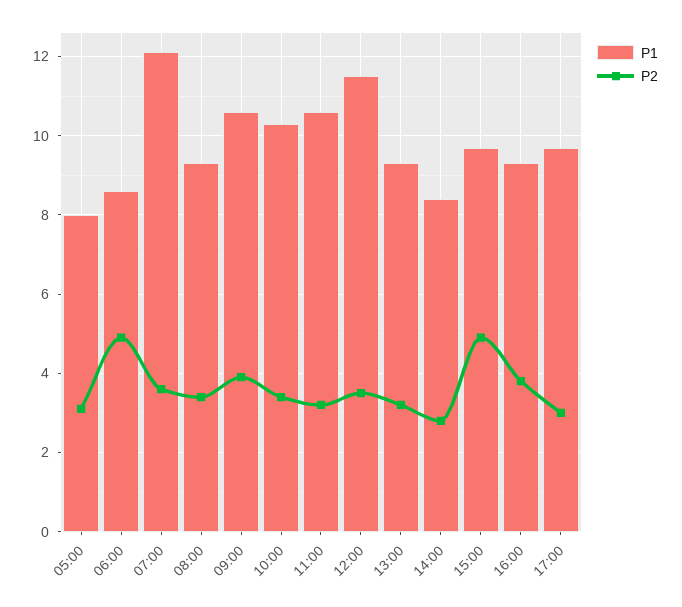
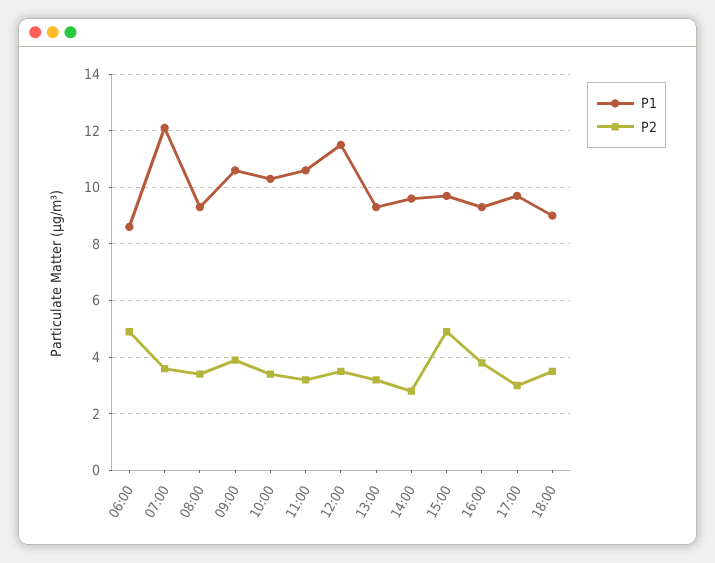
P1, 05:00: 8 -> none
P2, 05:00: 3 -> none
P1, 14:00: 8.5 -> 9.5
P1, 18:00: none -> 9
P2, 18:00: none -> 3.5

